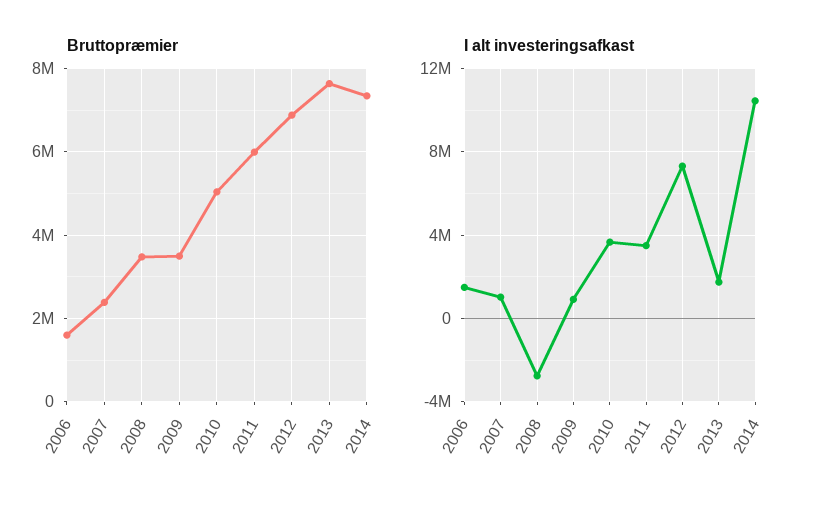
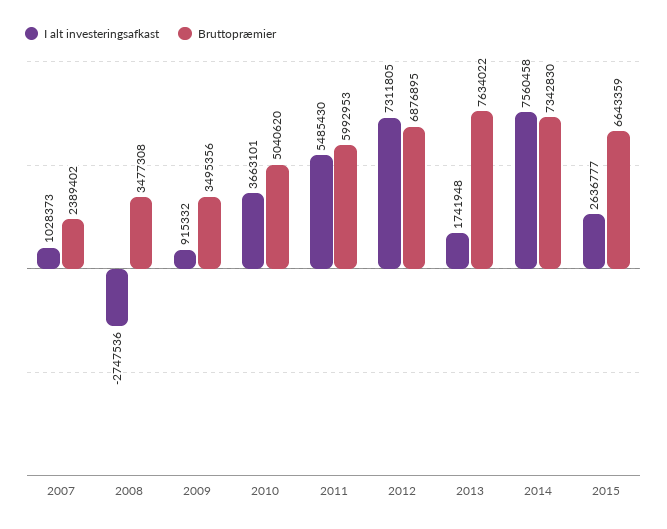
Bruttopræmier, 2006: 1600000 -> none
I alt investeringsafkast, 2006: 1500000 -> none
I alt investeringsafkast, 2011: 3500000 -> 5485430
I alt investeringsafkast, 2014: 10500000 -> 7560458
I alt investeringsafkast, 2015: none -> 2636777
Bruttopræmier, 2015: none -> 6643359

